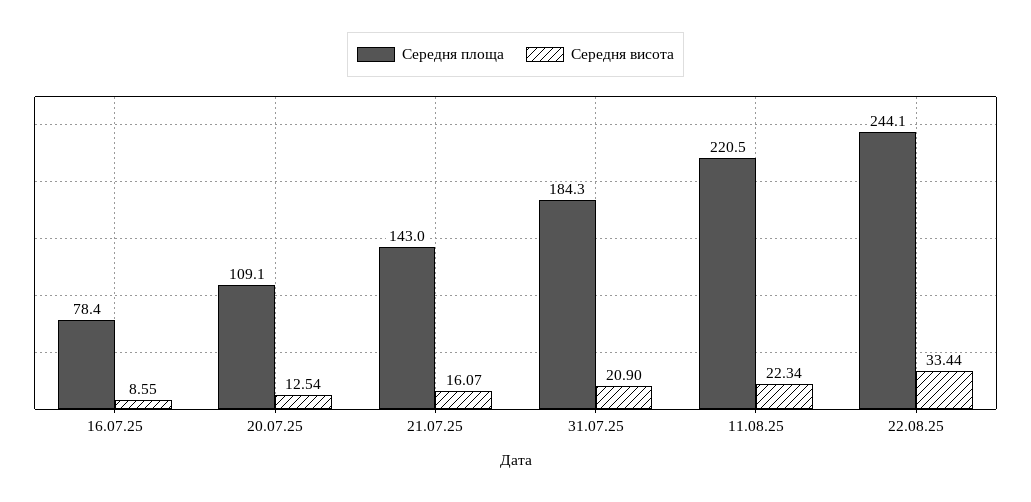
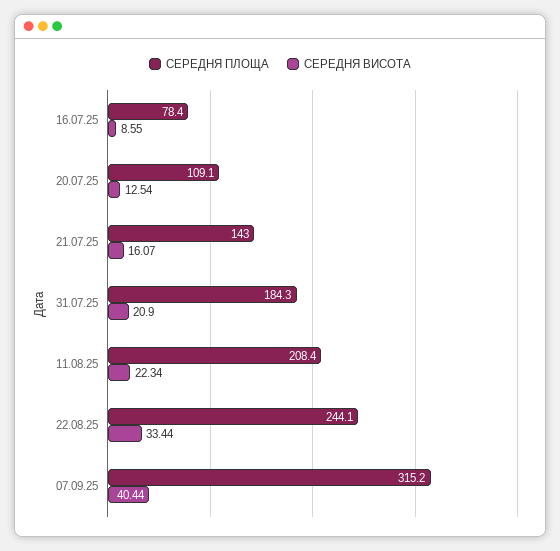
Середня площа, 11.08.25: 220.5 -> 208.4
Середня площа, 07.09.25: none -> 315.2
Середня висота, 07.09.25: none -> 40.44

